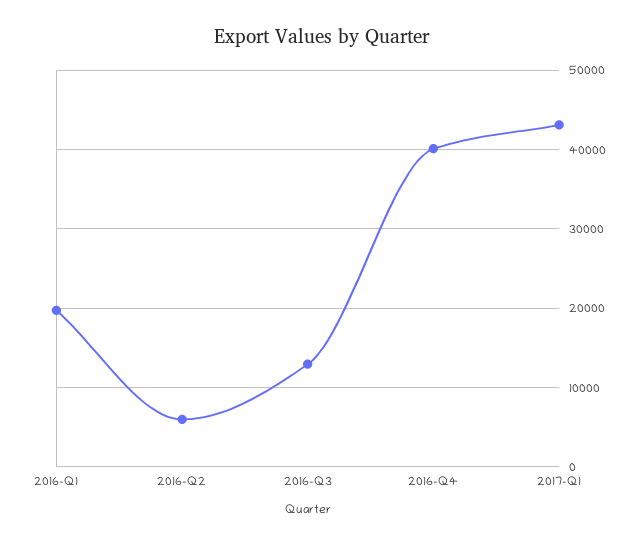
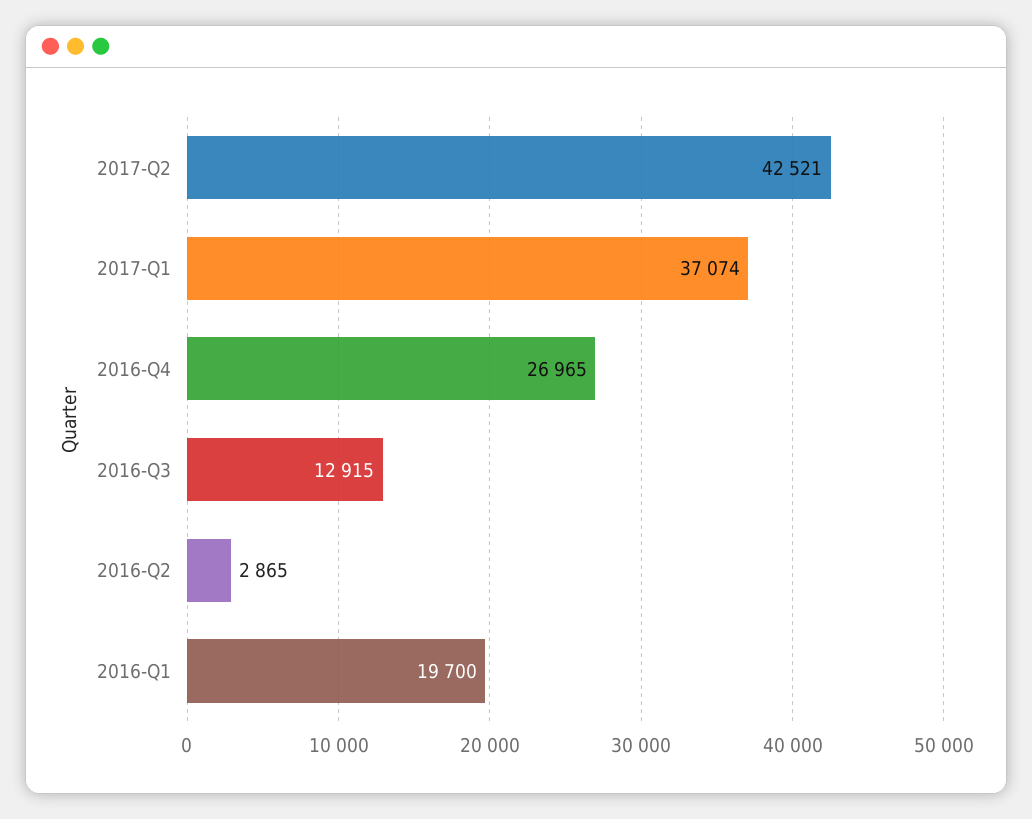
2016-Q2: 6000 -> 2865
2016-Q4: 40000 -> 26965
2017-Q1: 43000 -> 37074
2017-Q2: none -> 42521

